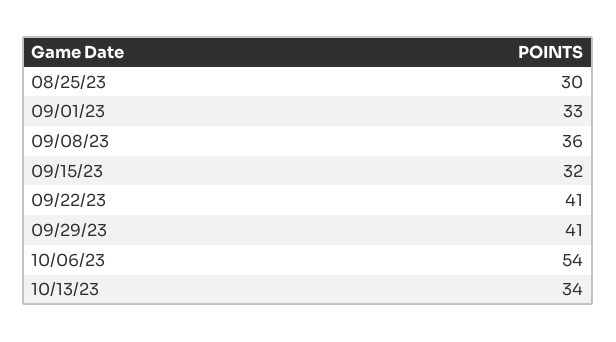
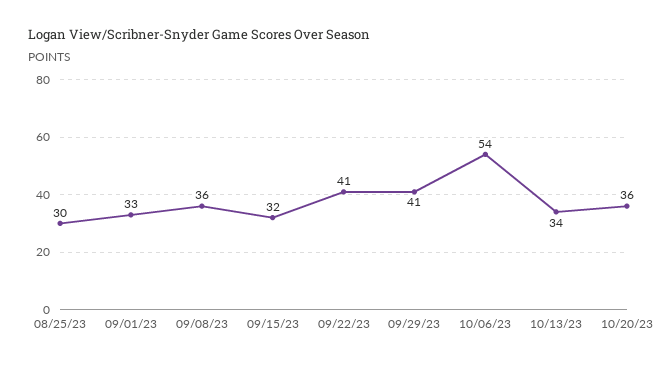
10/20/23: none -> 36

